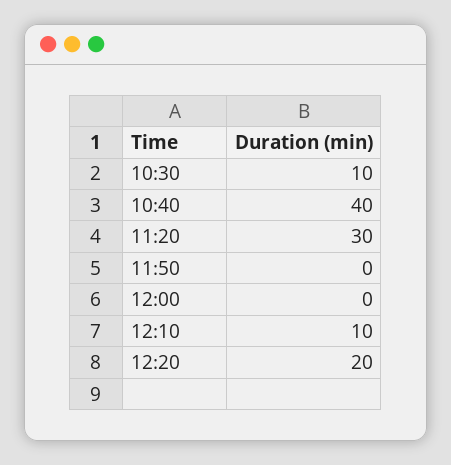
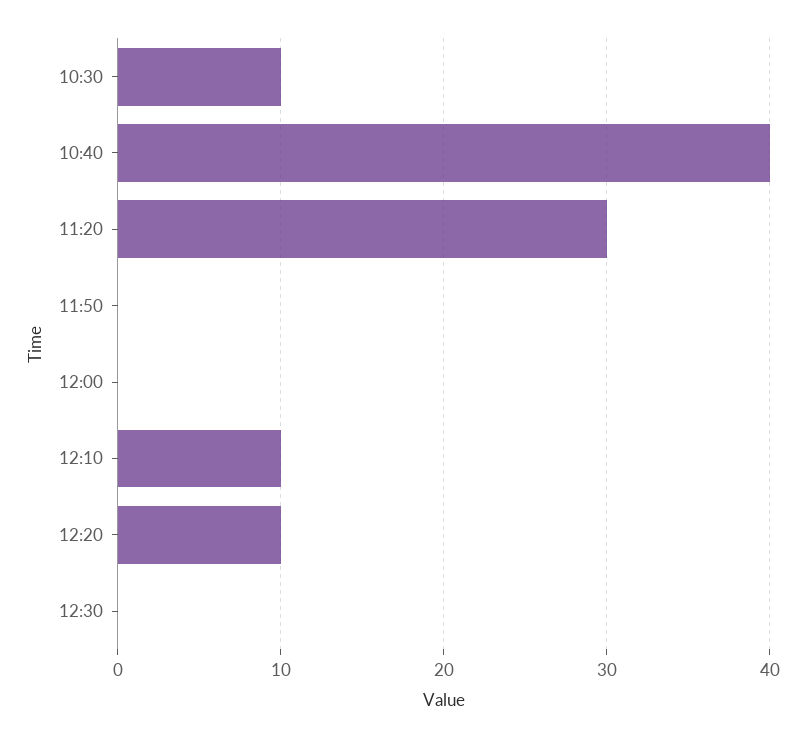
12:20: 20 -> 10
12:30: none -> 0

